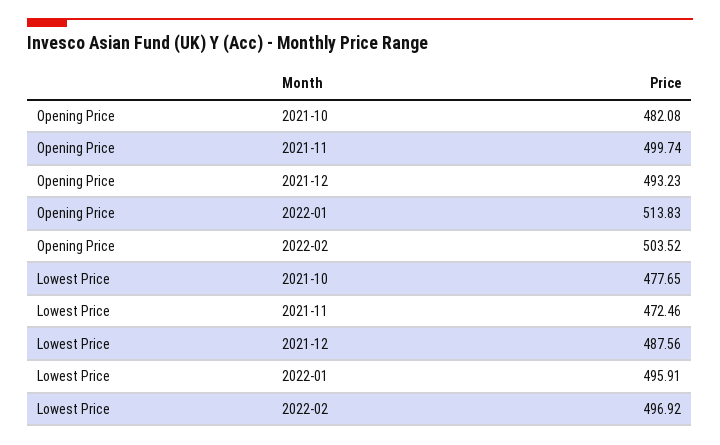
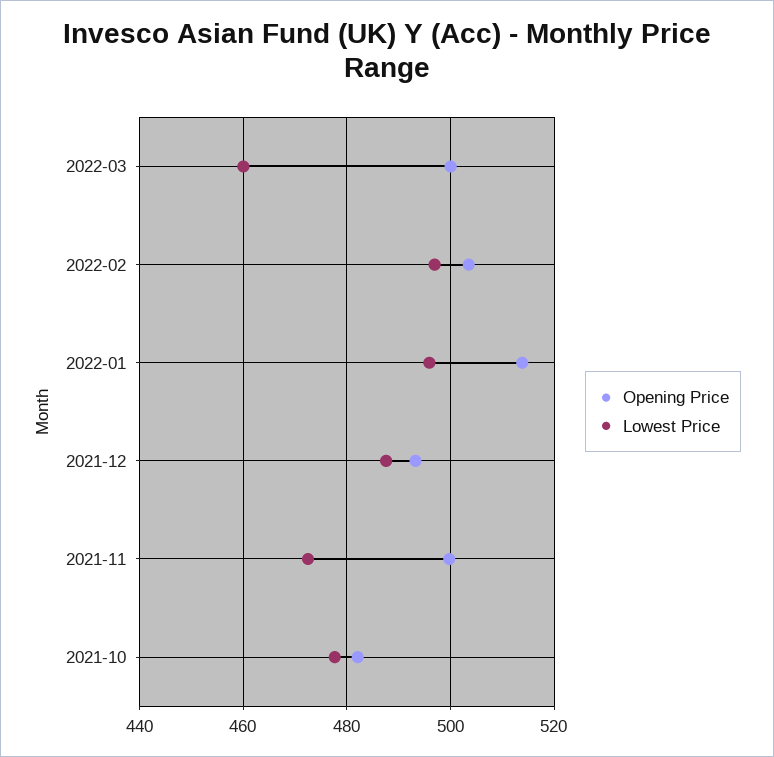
Opening Price, 2022-03: none -> 500
Lowest Price, 2022-03: none -> 460

